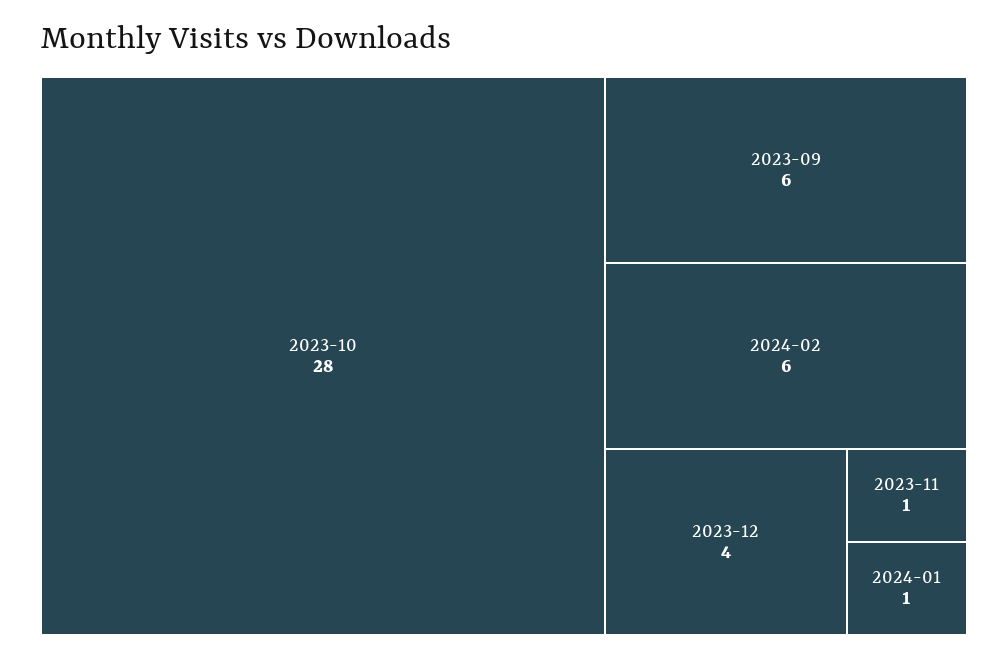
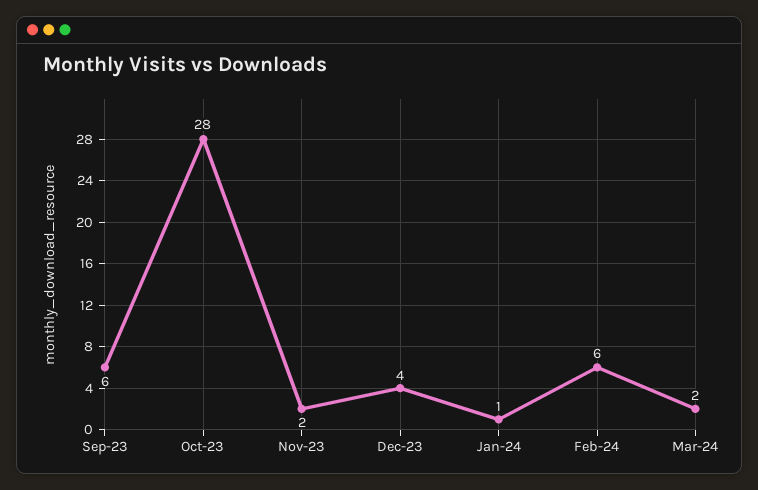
2023-11: 1 -> 2
Mar-24: none -> 2

